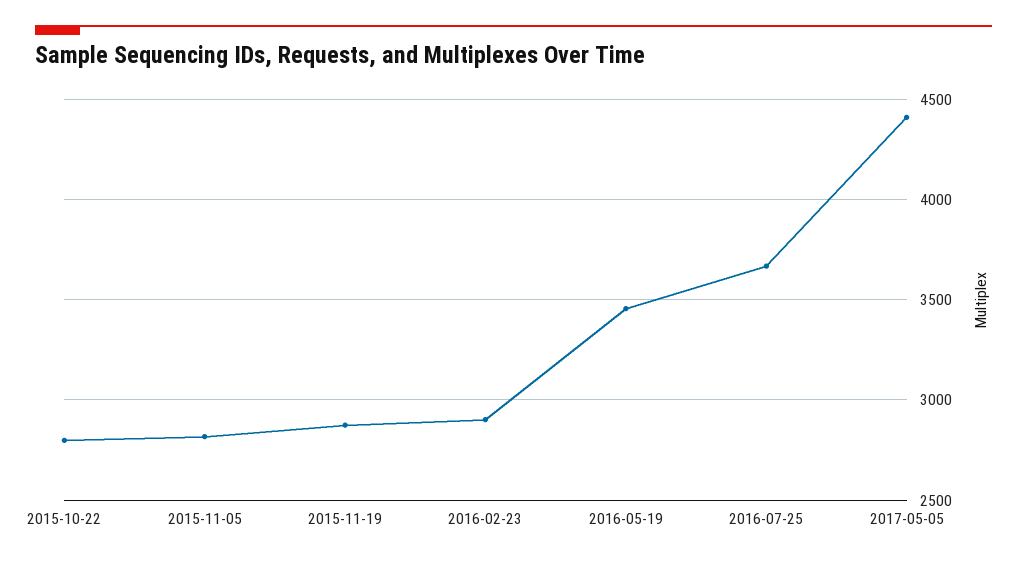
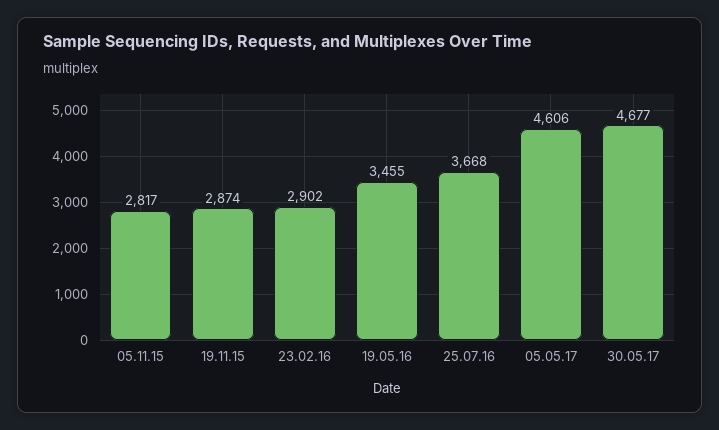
2015-10-22: 2800 -> none
2017-05-05: 4400 -> 4606
30.05.17: none -> 4677

